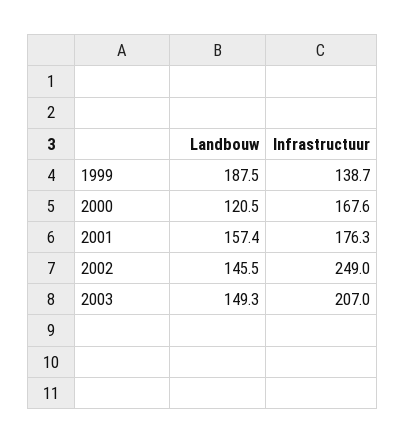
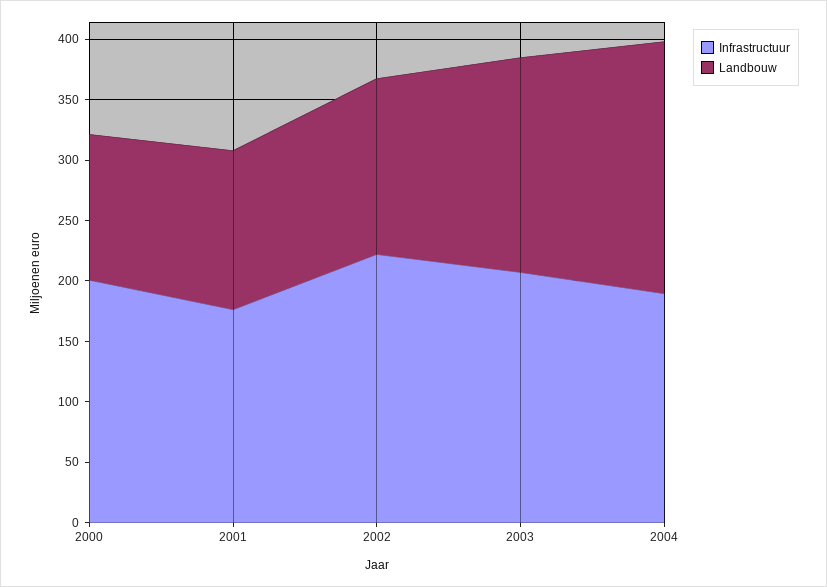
Landbouw, 1999: 187.5 -> none
Infrastructuur, 1999: 138.7 -> none
Infrastructuur, 2000: 167.6 -> 200
Landbouw, 2001: 157.4 -> 130
Infrastructuur, 2002: 249 -> 220
Landbouw, 2003: 149.3 -> 180
Infrastructuur, 2004: none -> 190
Landbouw, 2004: none -> 210

